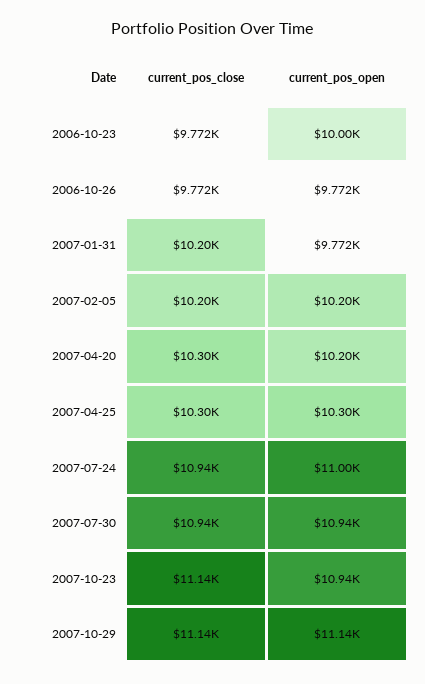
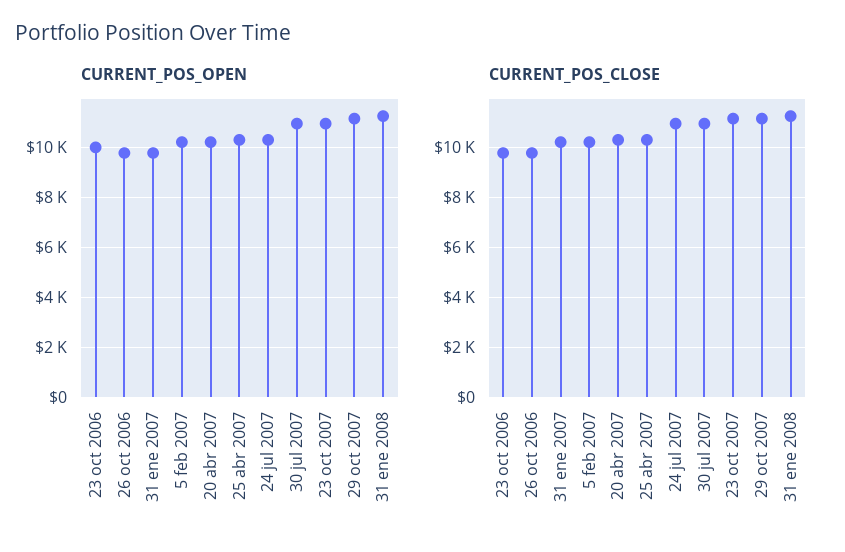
current_pos_open, 2007-07-24: 11000 -> 10250
current_pos_open, 31 ene 2008: none -> 11250
current_pos_close, 31 ene 2008: none -> 11250

